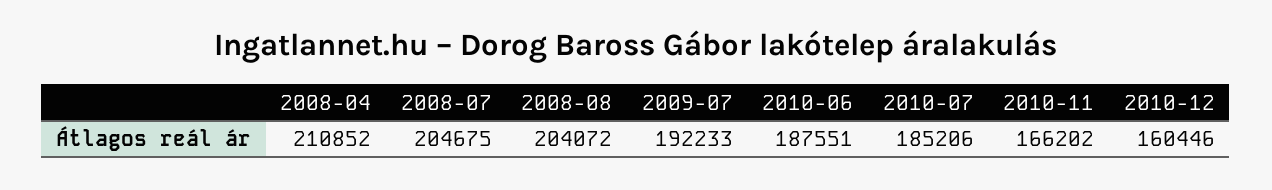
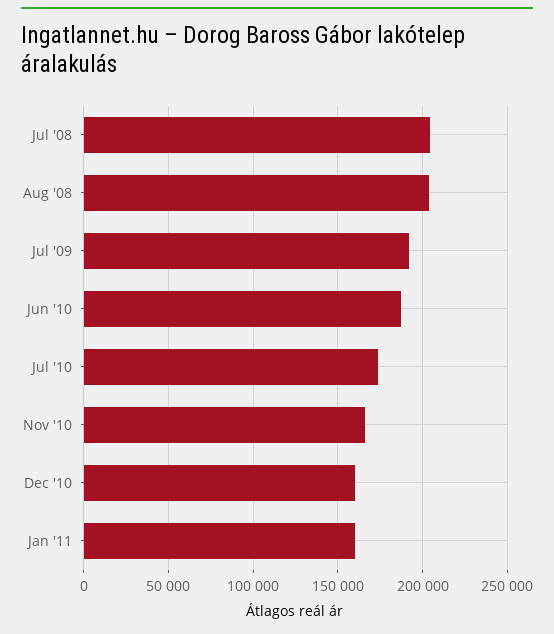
2008-04: 210852 -> none
2010-07: 185206 -> 175000
Jan '11: none -> 160000

